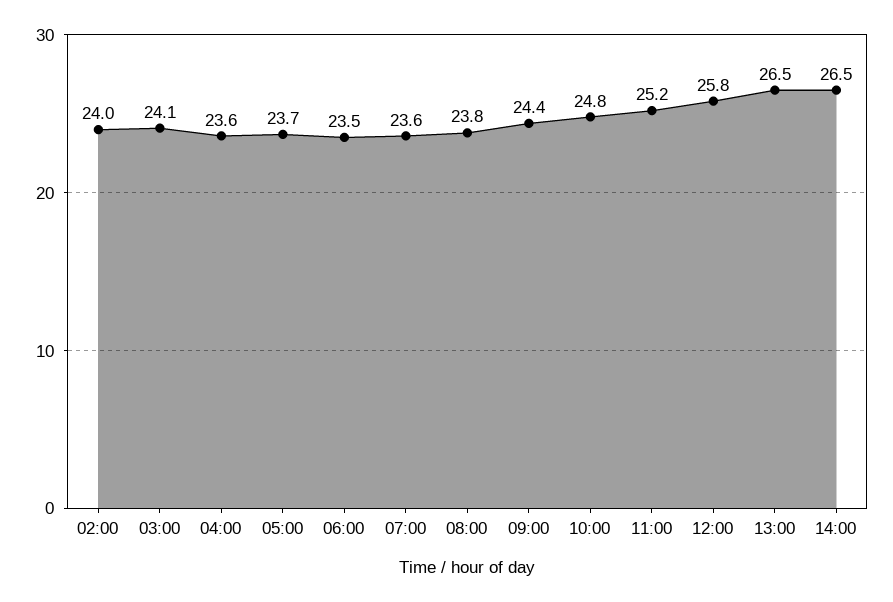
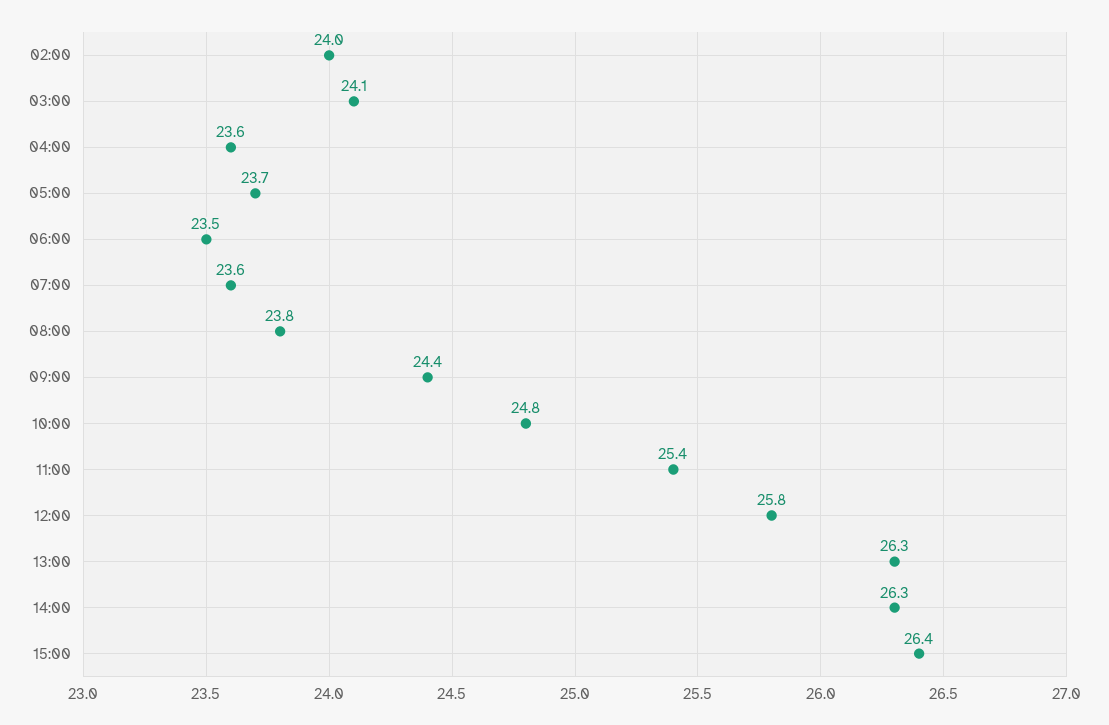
11:00: 25.2 -> 25.4
13:00: 26.5 -> 26.3
14:00: 26.5 -> 26.3
15:00: none -> 26.4

